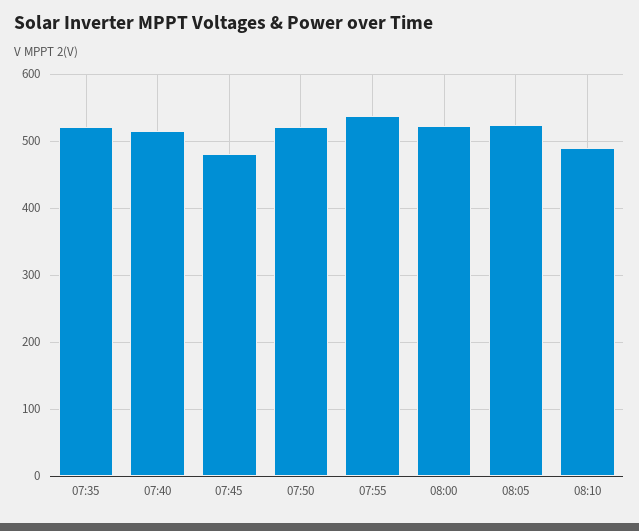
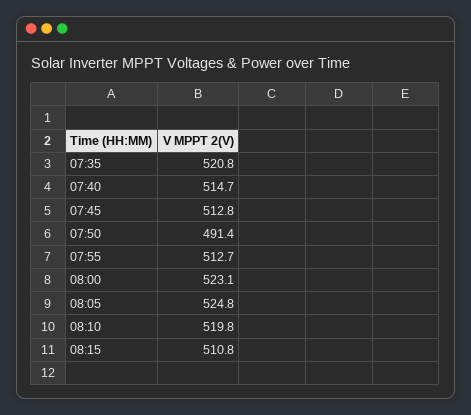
07:45: 480 -> 512.8
07:50: 520 -> 491.4
07:55: 540 -> 512.7
08:10: 490 -> 519.8
08:15: none -> 510.8

